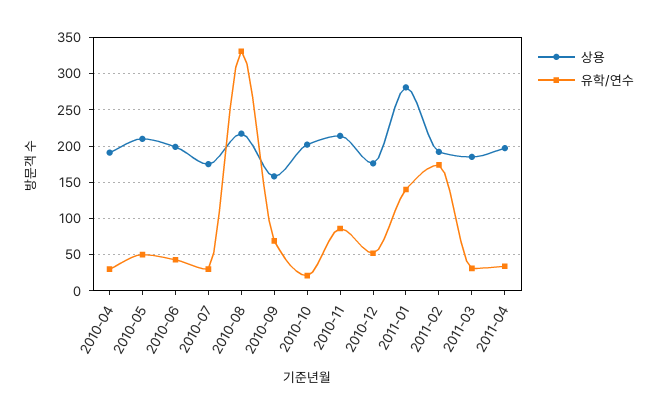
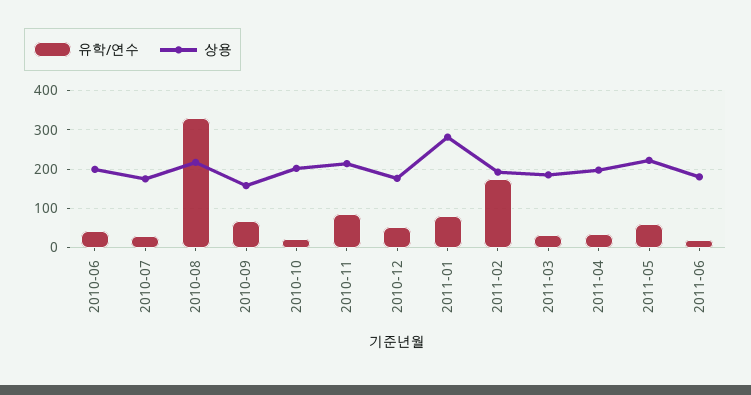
상용, 2010-04: 190 -> none
유학/연수, 2010-04: 30 -> none
상용, 2010-05: 210 -> none
유학/연수, 2010-05: 50 -> none
유학/연수, 2011-01: 140 -> 80
유학/연수, 2011-05: none -> 60
상용, 2011-05: none -> 220
유학/연수, 2011-06: none -> 20
상용, 2011-06: none -> 180

